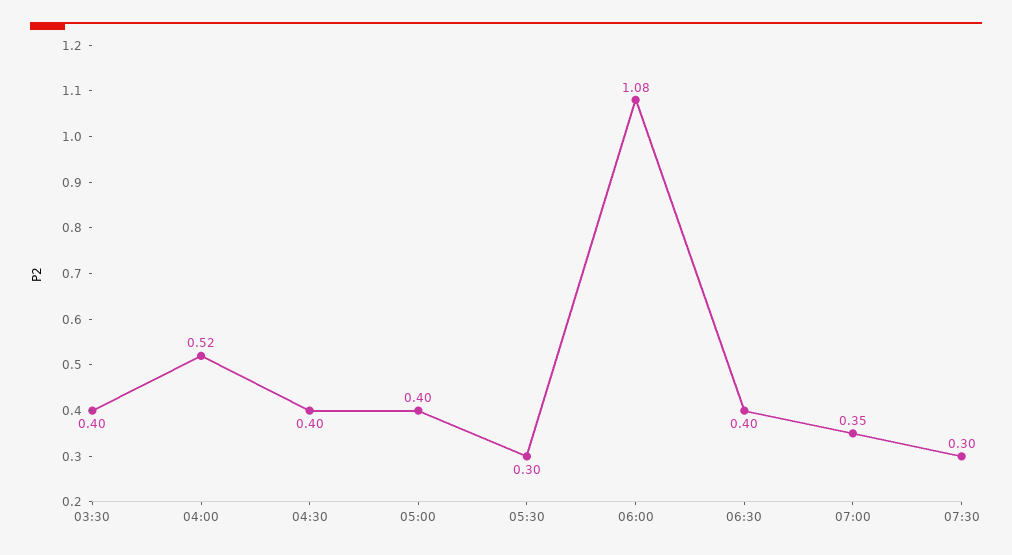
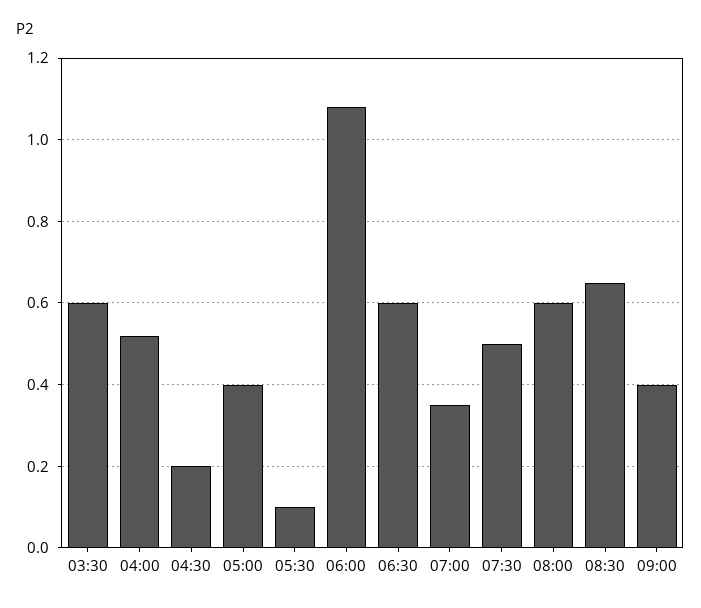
03:30: 0.4 -> 0.6
04:30: 0.4 -> 0.2
05:30: 0.3 -> 0.1
06:30: 0.4 -> 0.6
07:30: 0.3 -> 0.5
08:00: none -> 0.6
08:30: none -> 0.65
09:00: none -> 0.4

